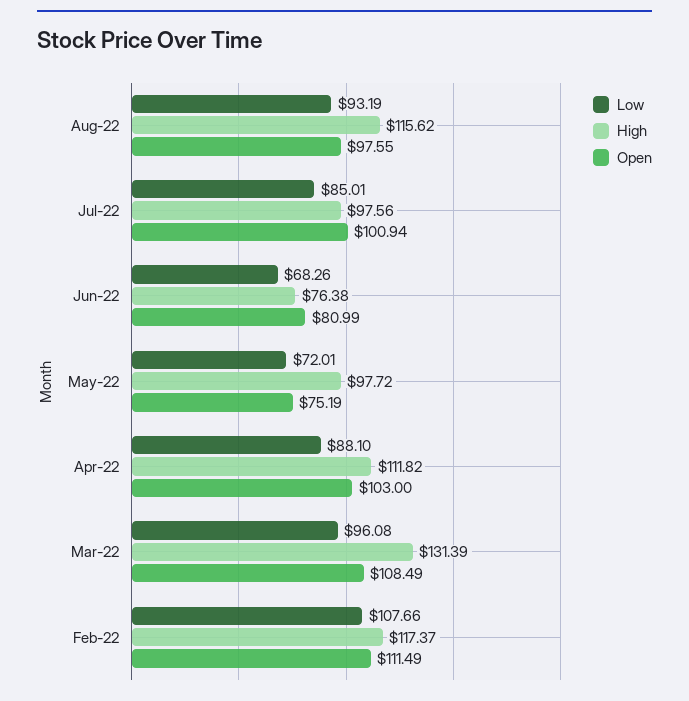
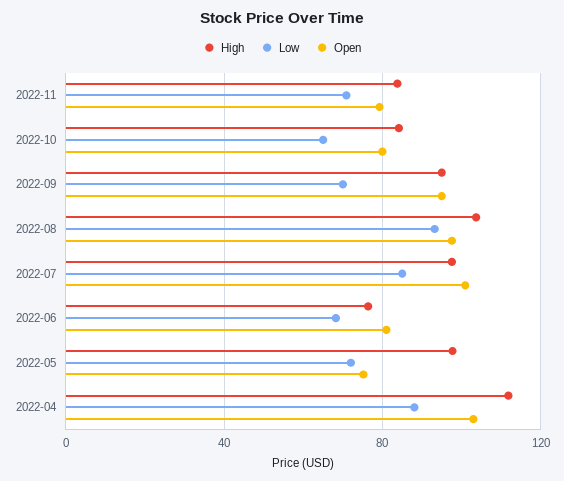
High, Aug-22: 115.62 -> 105
Low, Mar-22: 96.08 -> none
High, Mar-22: 131.39 -> none
Open, Mar-22: 108.49 -> none
Low, Feb-22: 107.66 -> none
High, Feb-22: 117.37 -> none
Open, Feb-22: 111.49 -> none
High, 2022-11: none -> 85
Low, 2022-11: none -> 70
Open, 2022-11: none -> 80
High, 2022-10: none -> 85
Low, 2022-10: none -> 65
Open, 2022-10: none -> 80
High, 2022-09: none -> 95
Low, 2022-09: none -> 70
Open, 2022-09: none -> 95

